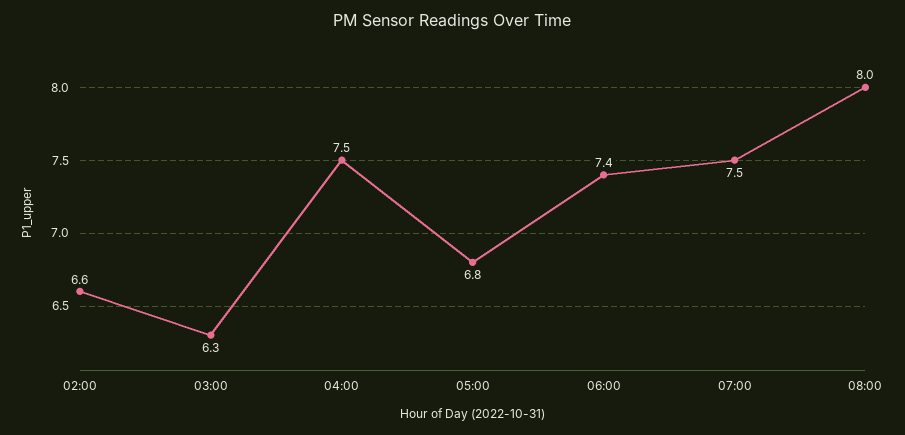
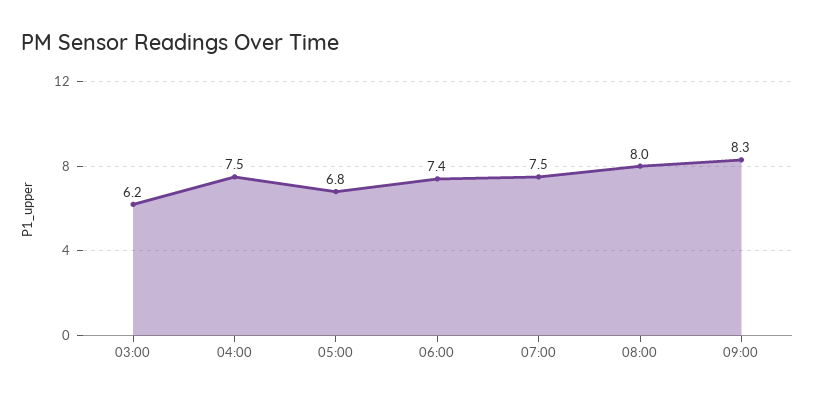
02:00: 6.6 -> none
03:00: 6.3 -> 6.2
09:00: none -> 8.3

